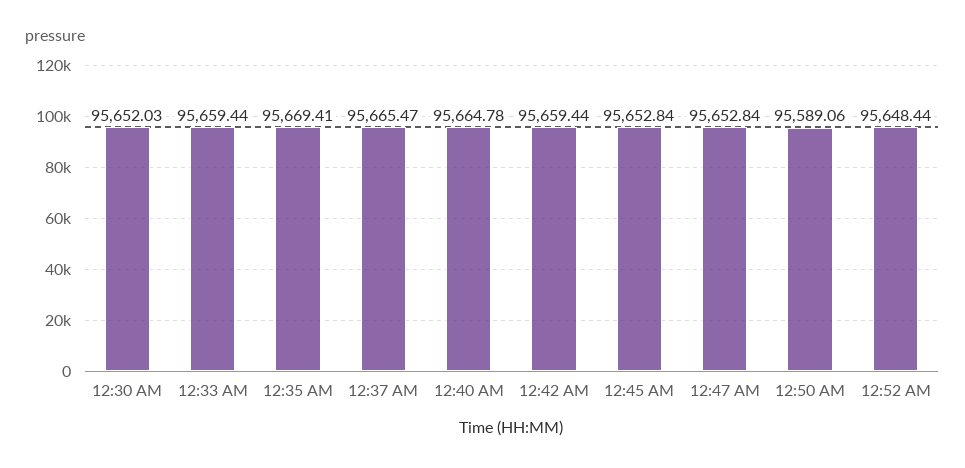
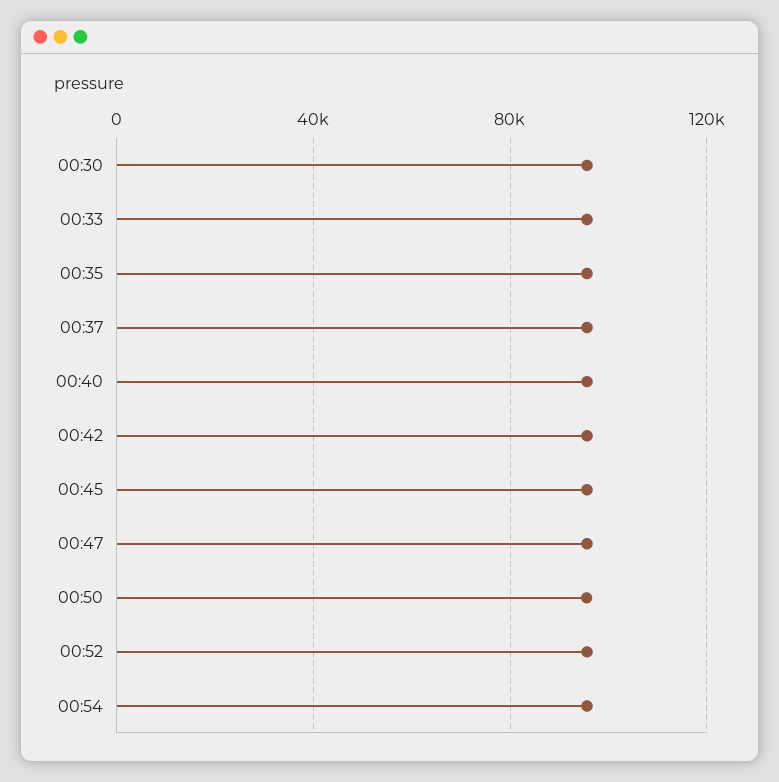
00:54: none -> 95000

